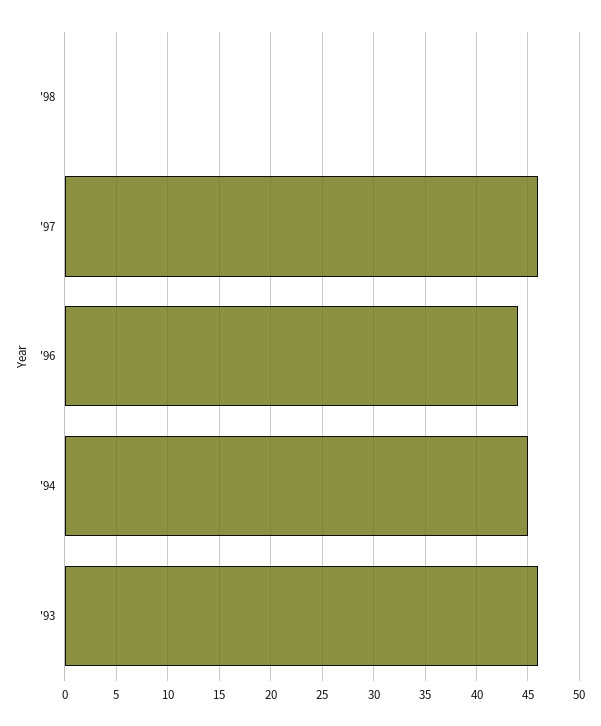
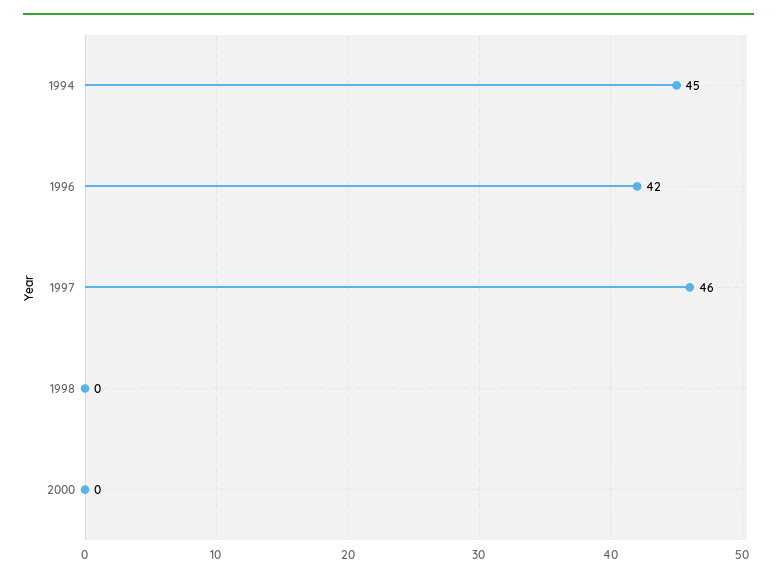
'96: 44 -> 42
'93: 46 -> none
2000: none -> 0

